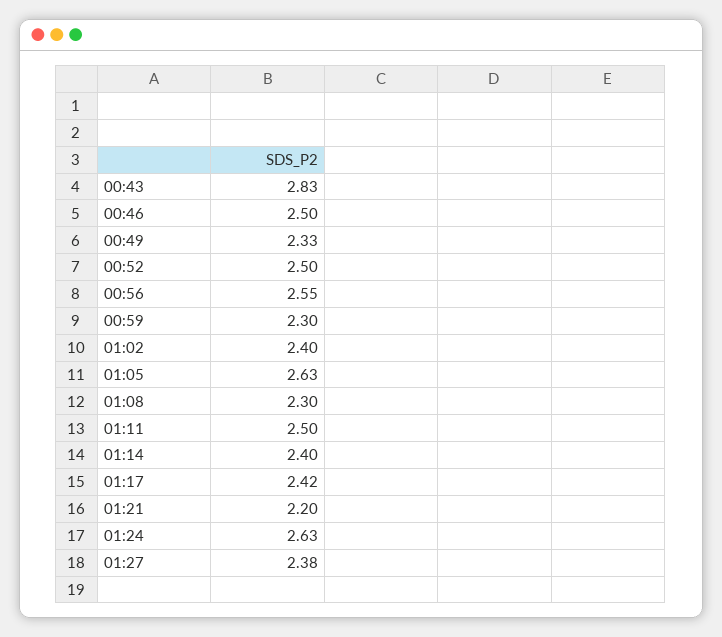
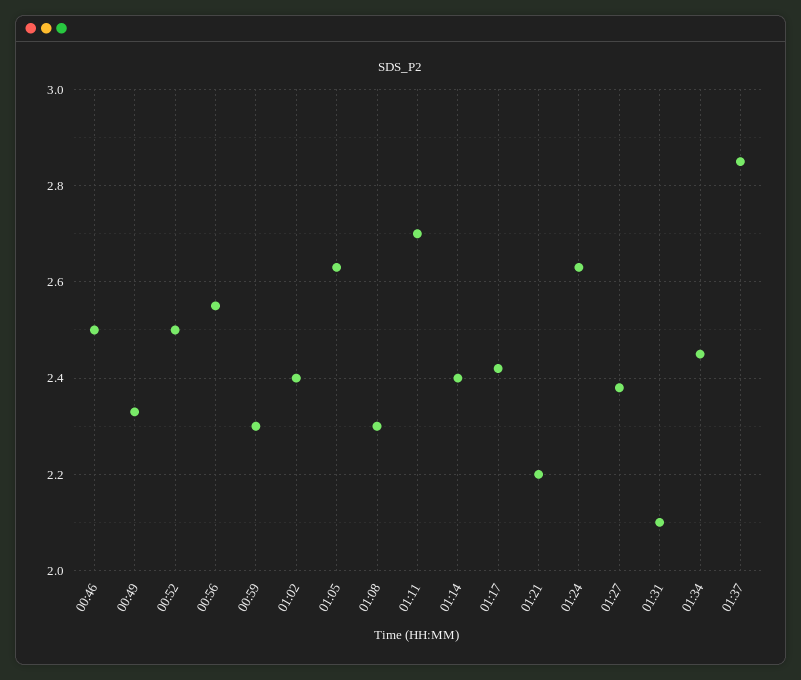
00:43: 2.83 -> none
01:11: 2.5 -> 2.7
01:31: none -> 2.1
01:34: none -> 2.45
01:37: none -> 2.85

